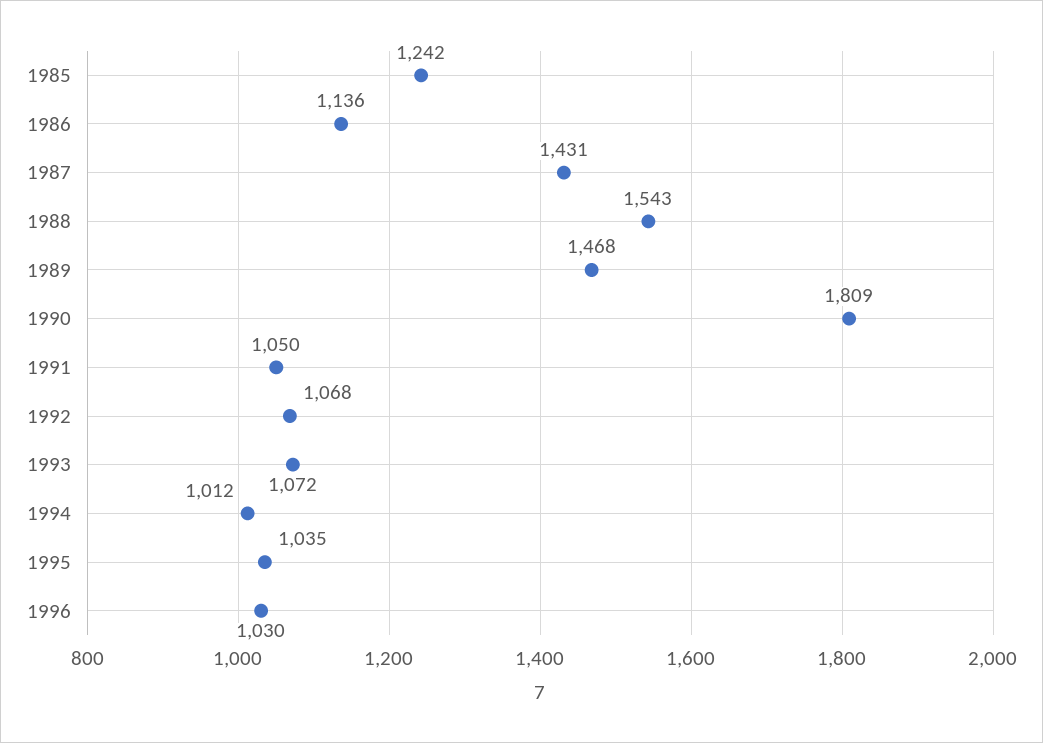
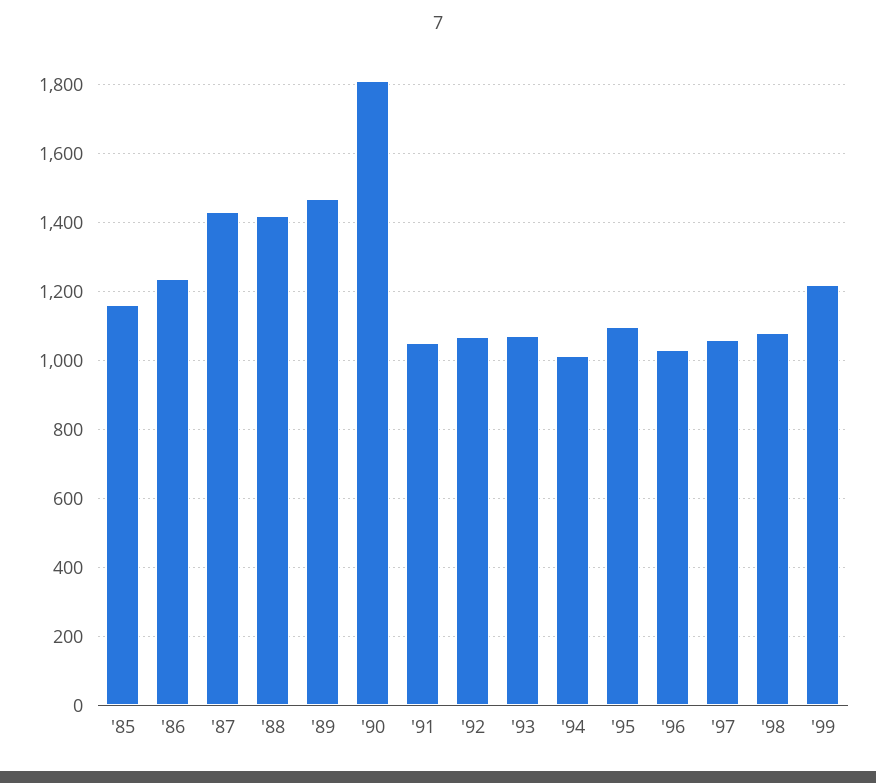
1985: 1242 -> 1160
1986: 1136 -> 1240
1988: 1543 -> 1420
1995: 1035 -> 1100
'97: none -> 1060
'98: none -> 1080
'99: none -> 1220

